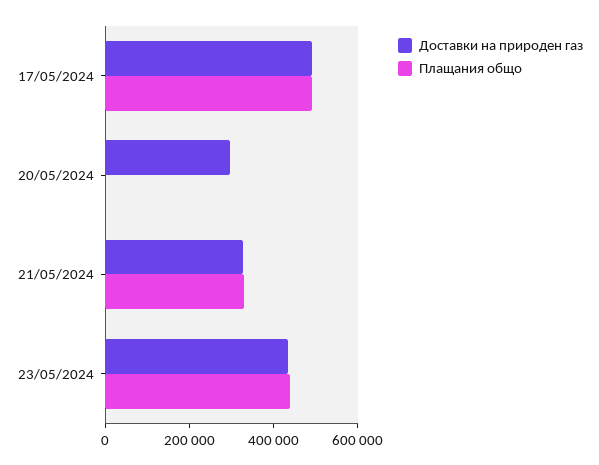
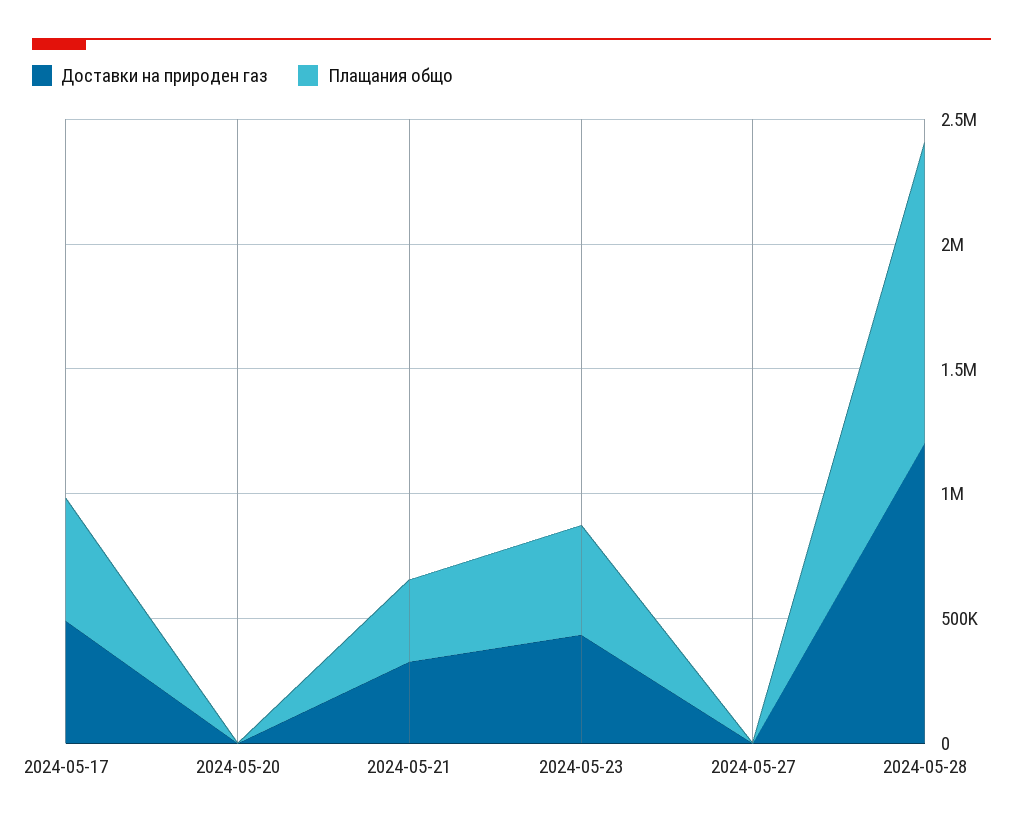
Доставки на природен газ, 20/05/2024: 300000 -> 0
Доставки на природен газ, 2024-05-27: none -> 0
Плащания общо, 2024-05-27: none -> 0
Доставки на природен газ, 2024-05-28: none -> 1200000
Плащания общо, 2024-05-28: none -> 1200000

